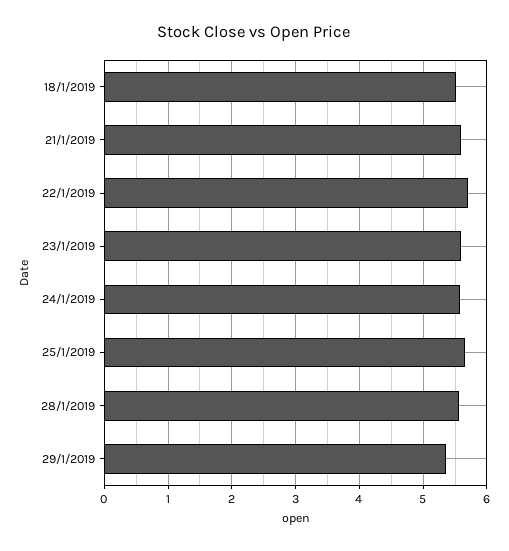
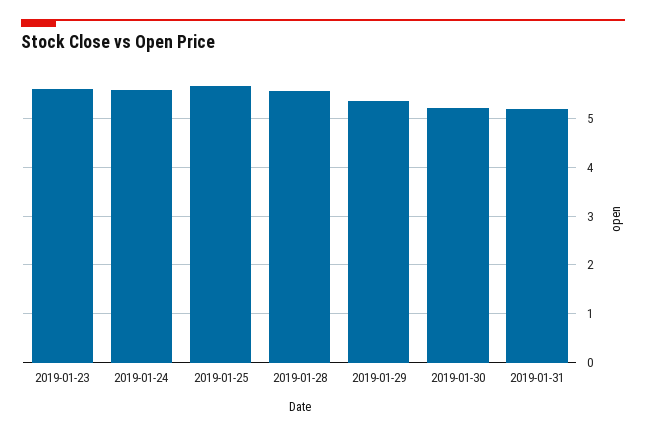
18/1/2019: 5.5 -> none
21/1/2019: 5.6 -> none
22/1/2019: 5.7 -> none
2019-01-30: none -> 5.2
2019-01-31: none -> 5.2

